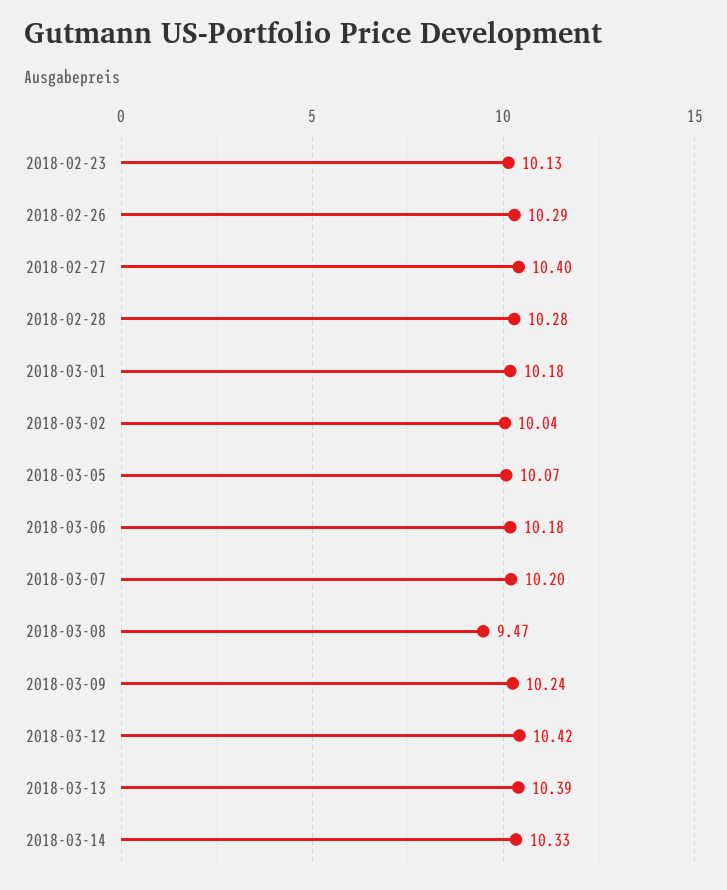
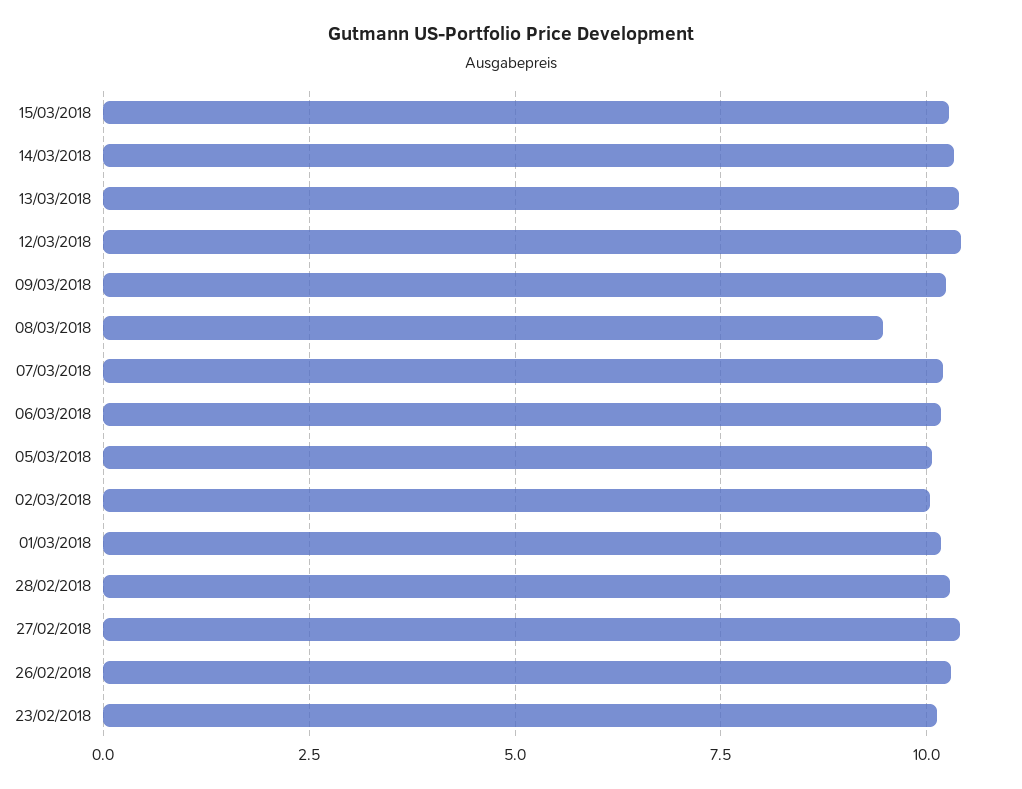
15/03/2018: none -> 10.25

